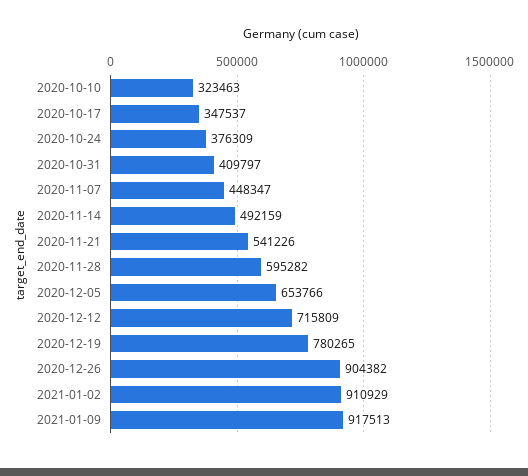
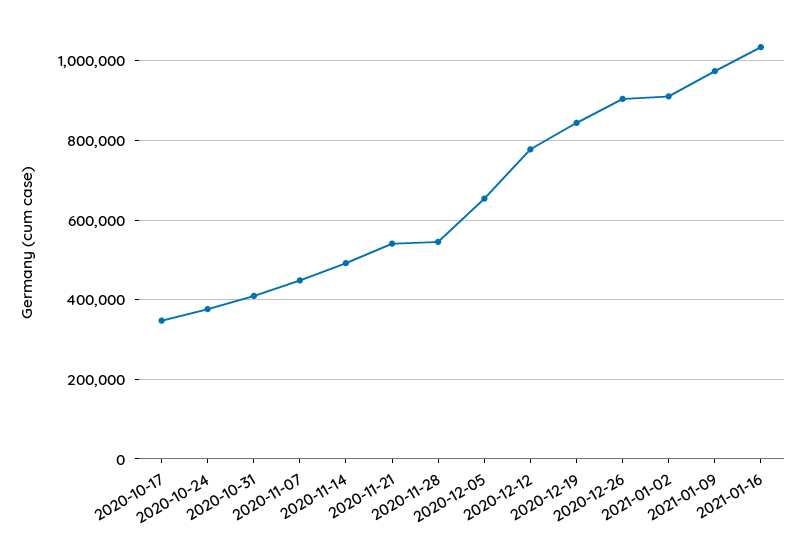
2020-10-10: 323463 -> none
2020-11-28: 595282 -> 540000
2020-12-12: 715809 -> 780000
2020-12-19: 780265 -> 840000
2021-01-09: 917513 -> 980000
2021-01-16: none -> 1040000

